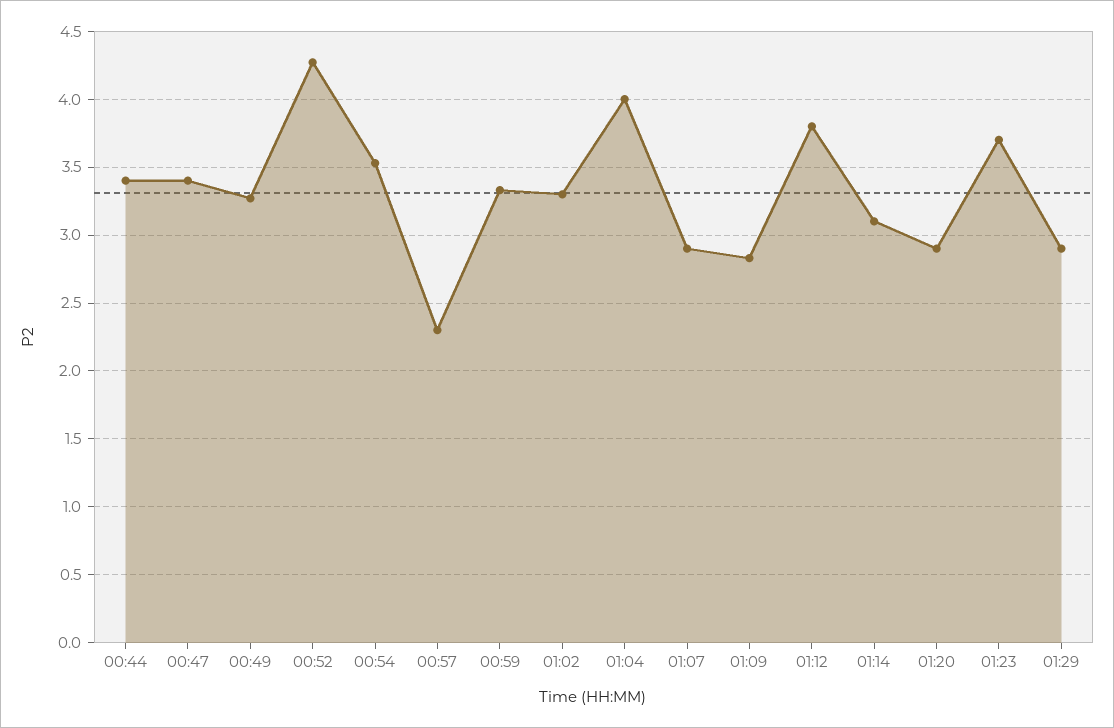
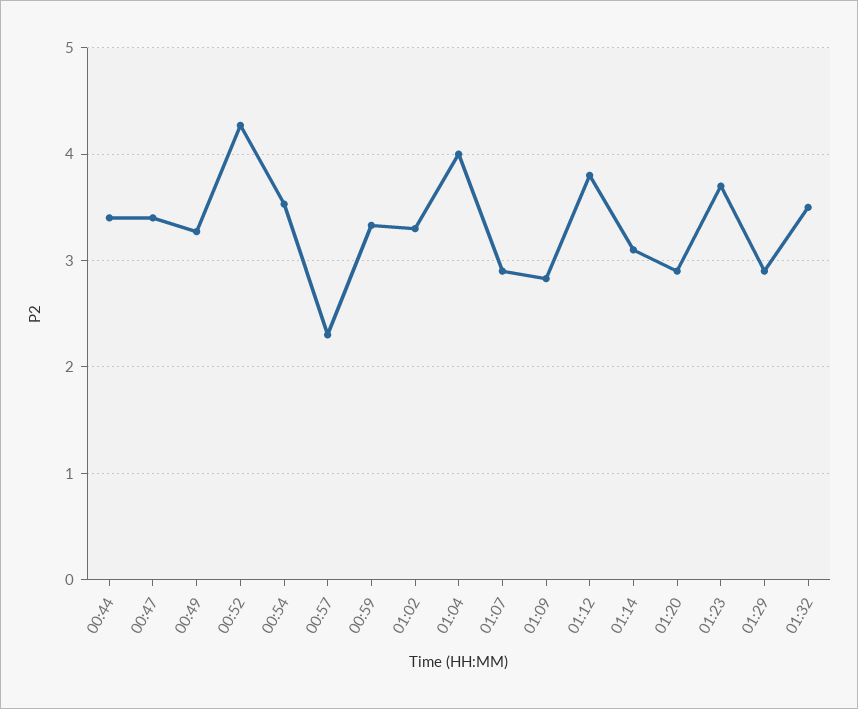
01:32: none -> 3.5

